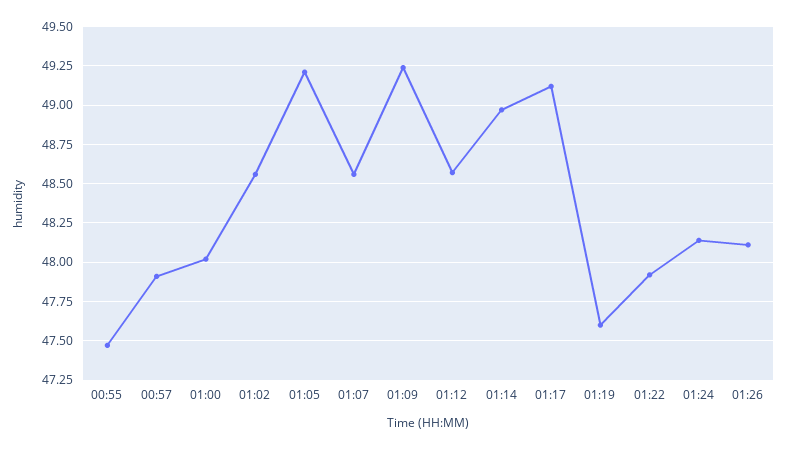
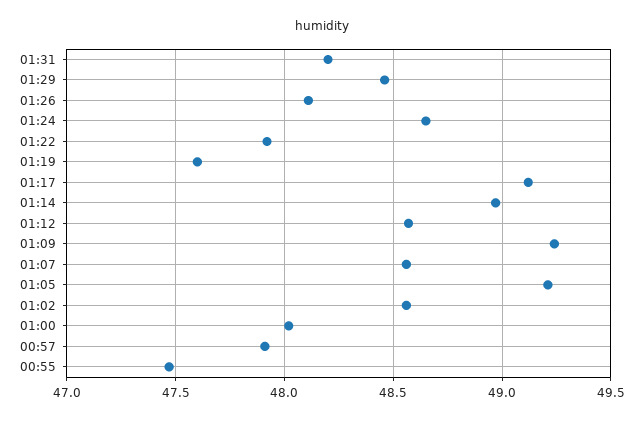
01:24: 48.15 -> 48.65
01:31: none -> 48.2
01:29: none -> 48.45

